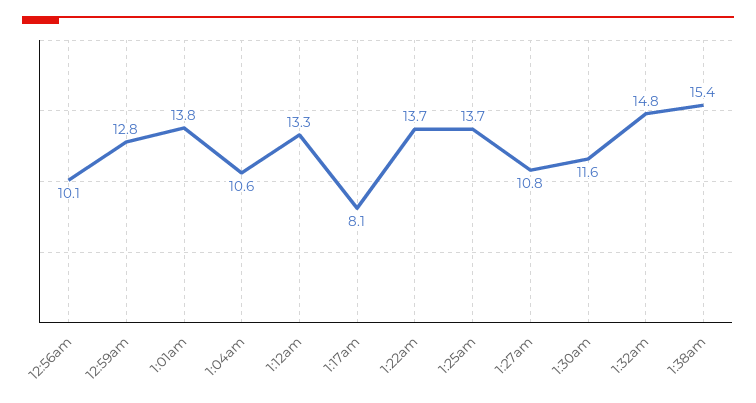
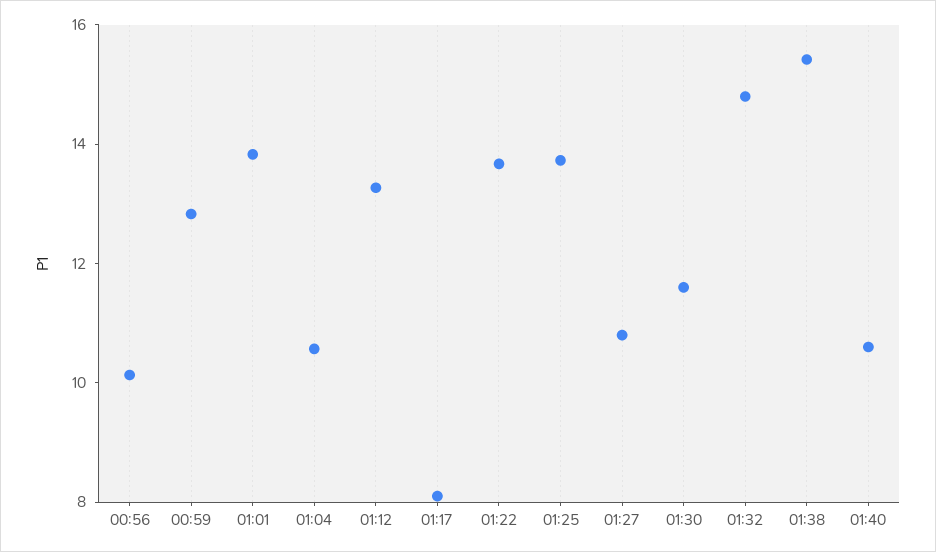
01:40: none -> 10.5

